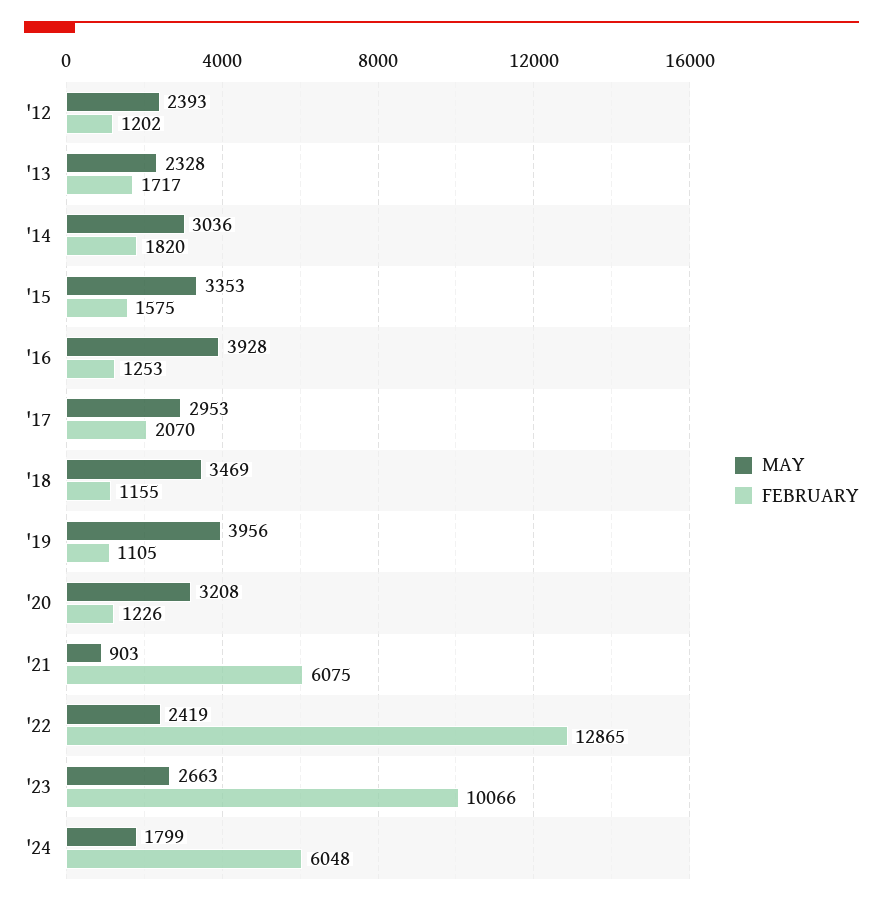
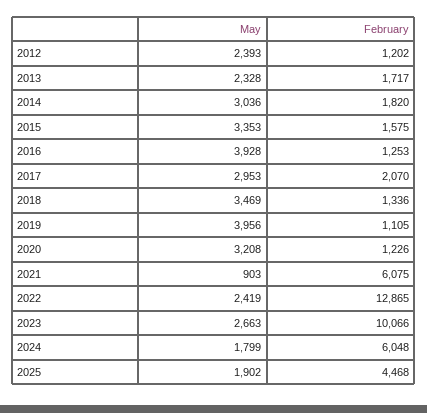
FEBRUARY, '18: 1155 -> 1336
MAY, 2025: none -> 1902
FEBRUARY, 2025: none -> 4468

